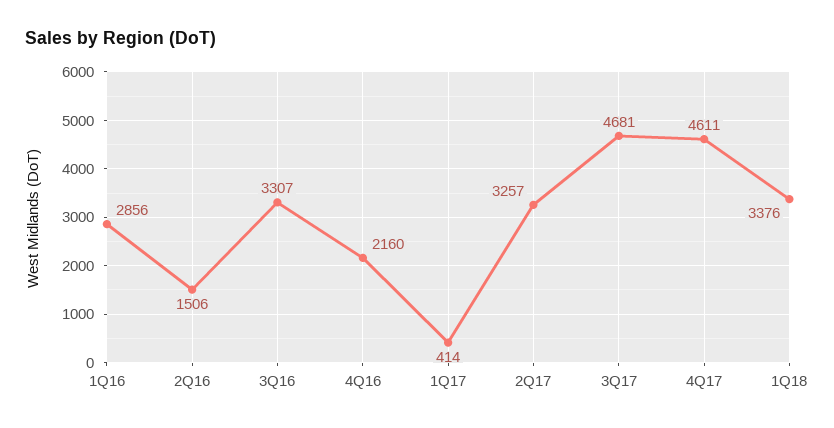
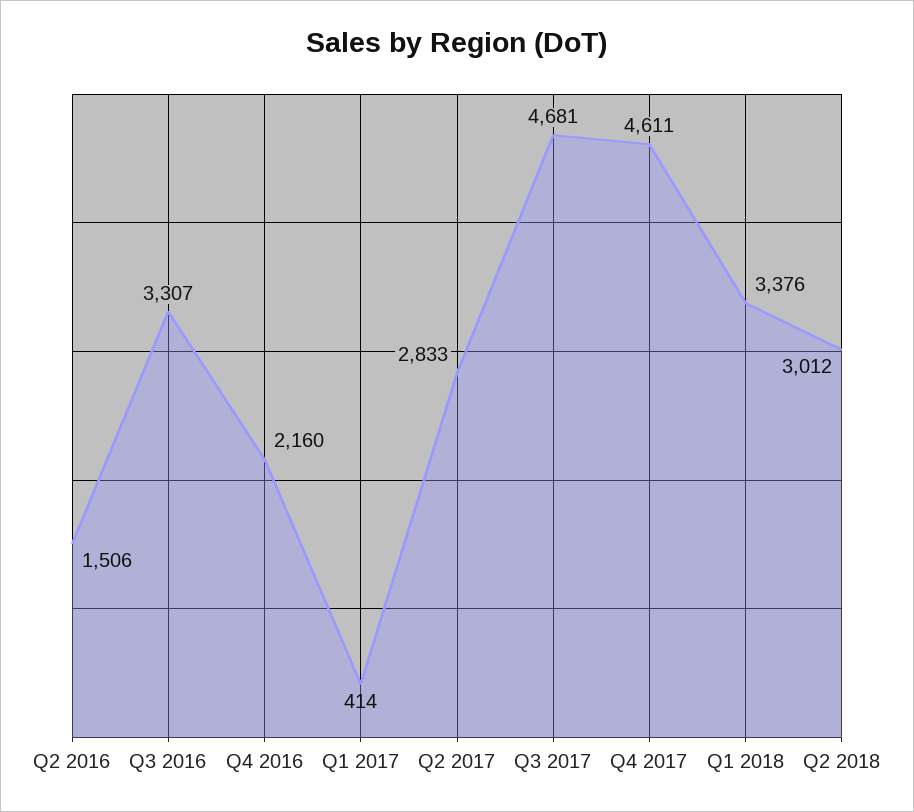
1Q16: 2856 -> none
2Q17: 3257 -> 2833
Q2 2018: none -> 3012

